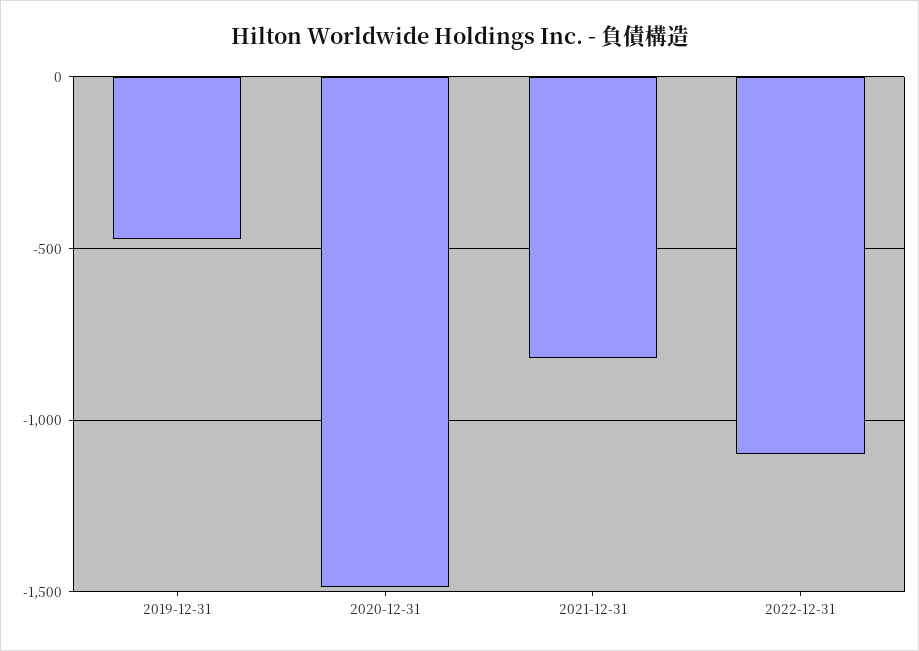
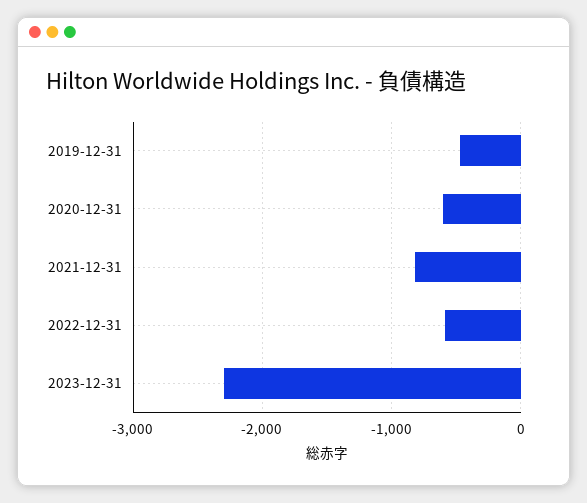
2020-12-31: -1500 -> -600
2022-12-31: -1100 -> -600
2023-12-31: none -> -2300

